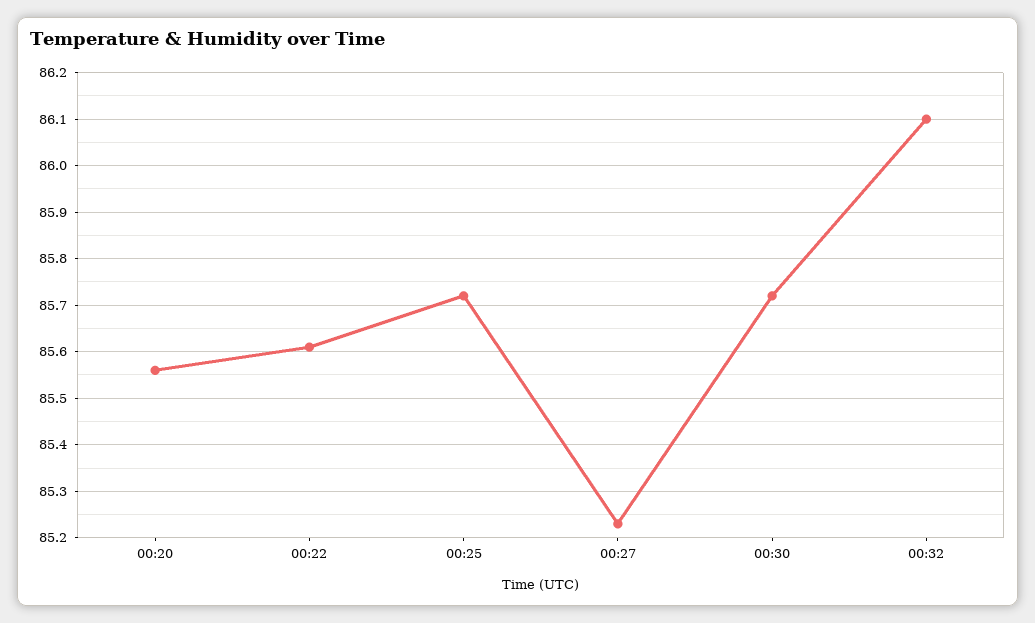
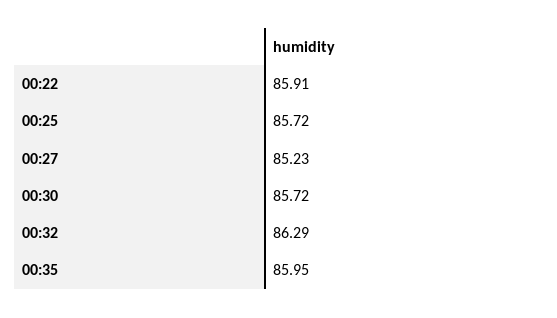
00:20: 85.55 -> none
00:22: 85.6 -> 85.91
00:32: 86.1 -> 86.29
00:35: none -> 85.95

